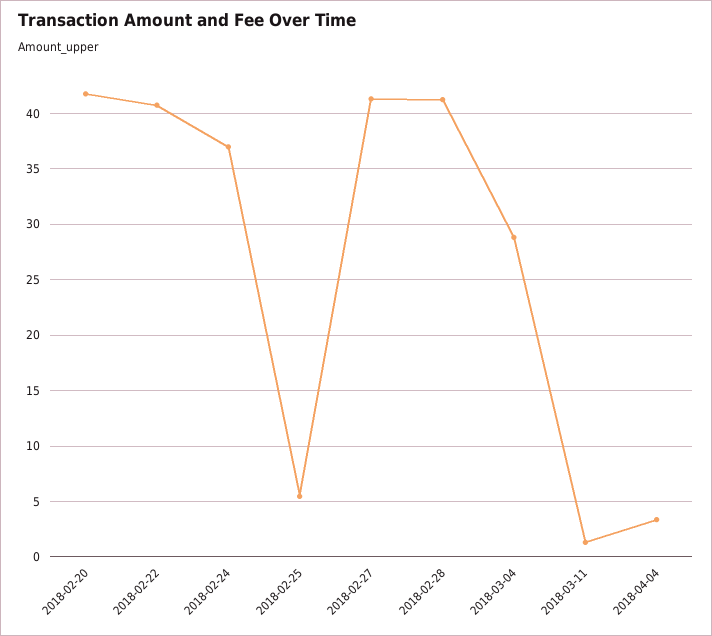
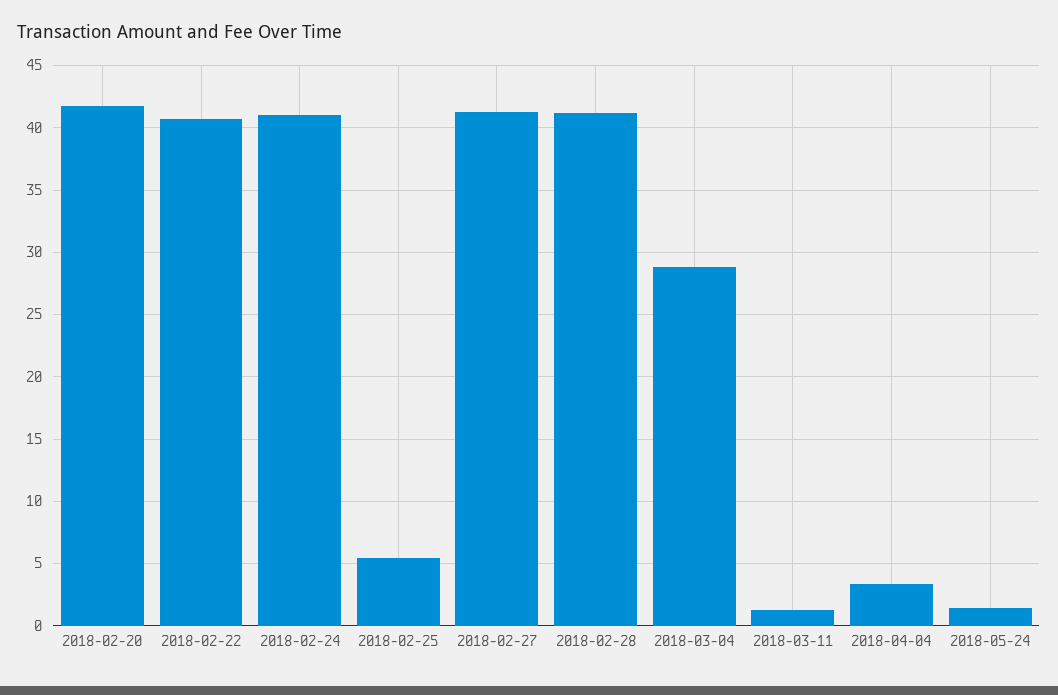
2018-02-24: 37 -> 41
2018-05-24: none -> 1.5

